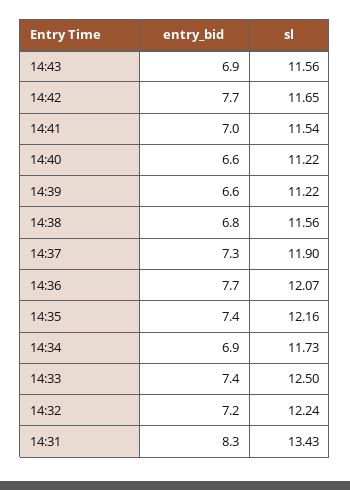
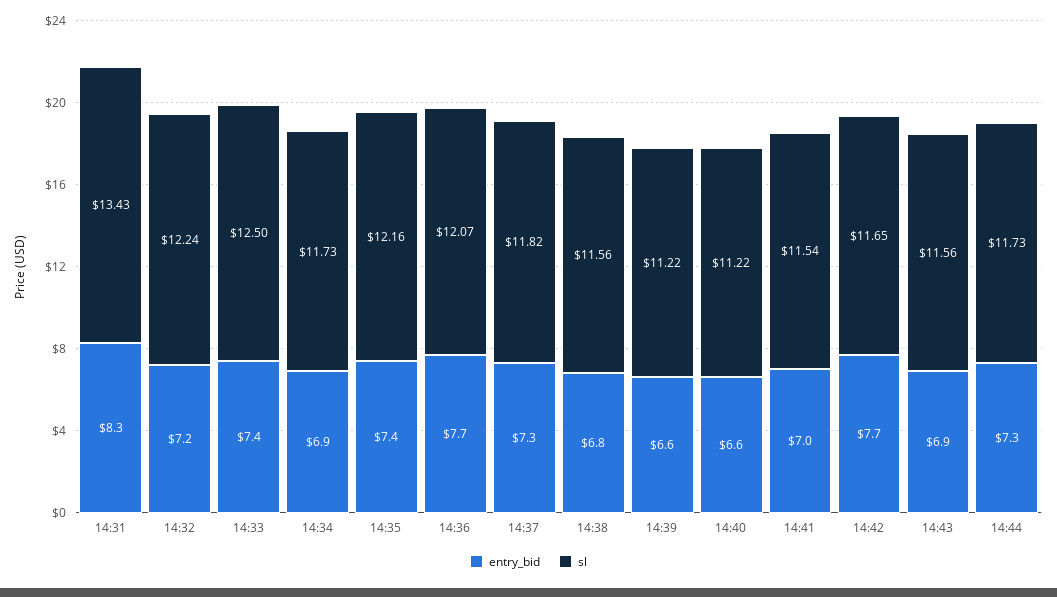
sl, 14:37: 11.9 -> 11.82
entry_bid, 14:44: none -> 7.3
sl, 14:44: none -> 11.73

